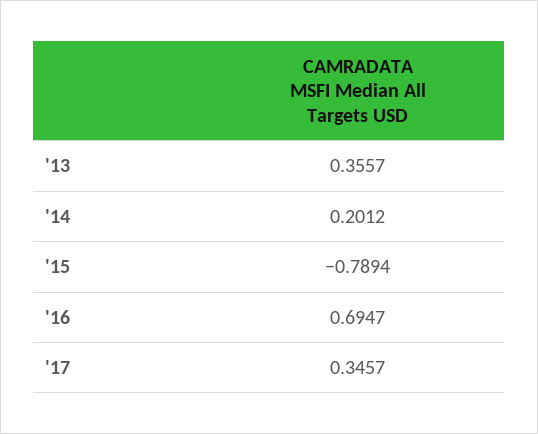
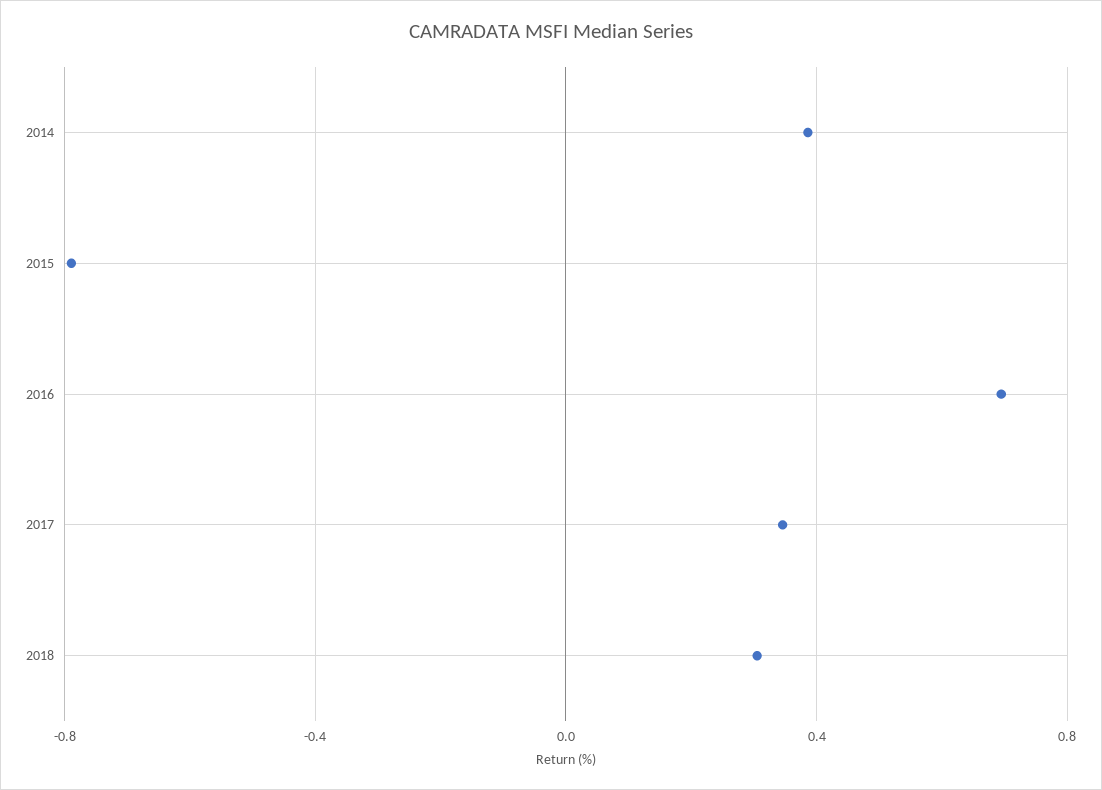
'13: 0.3557 -> none
'14: 0.2012 -> 0.4
2018: none -> 0.3

